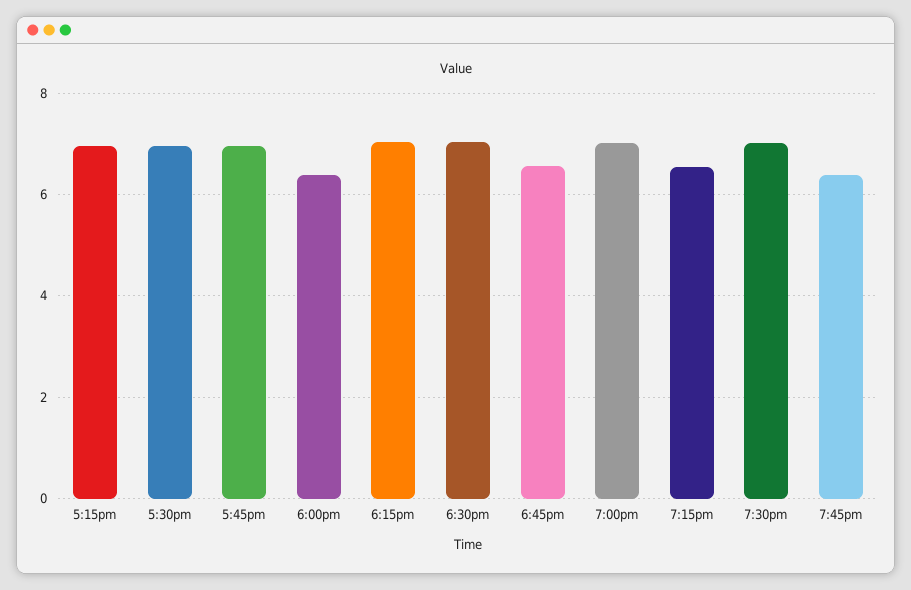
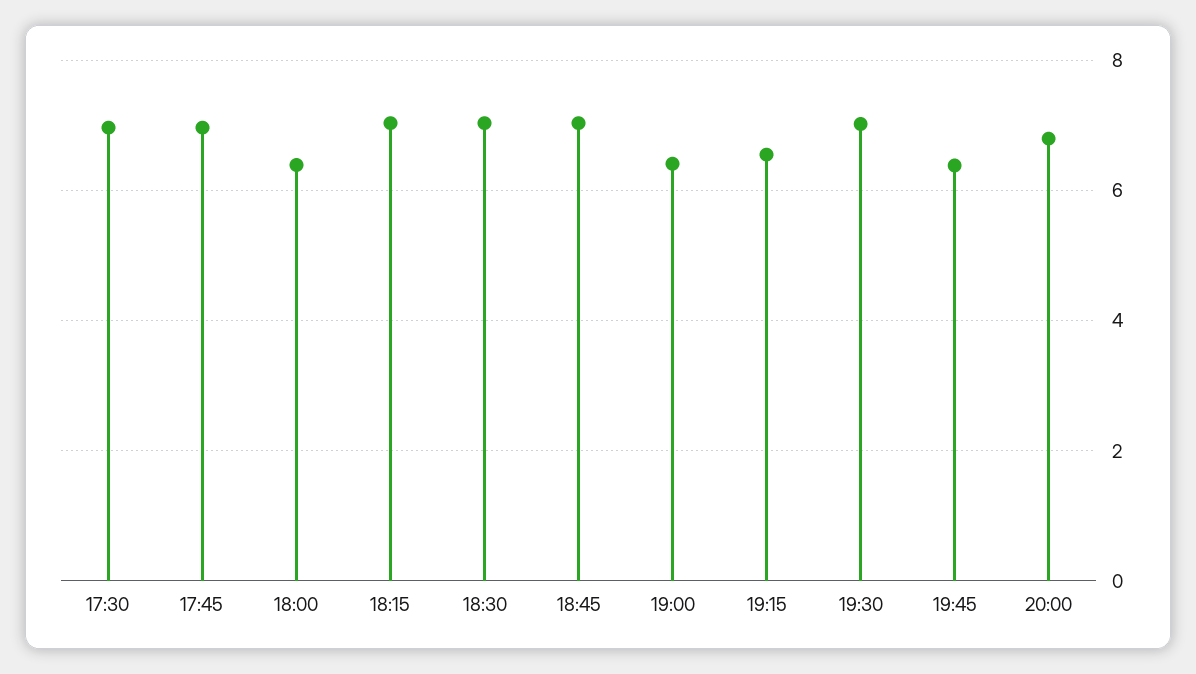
5:15pm: 7 -> none
6:45pm: 6.6 -> 7
7:00pm: 7 -> 6.4
20:00: none -> 6.8

